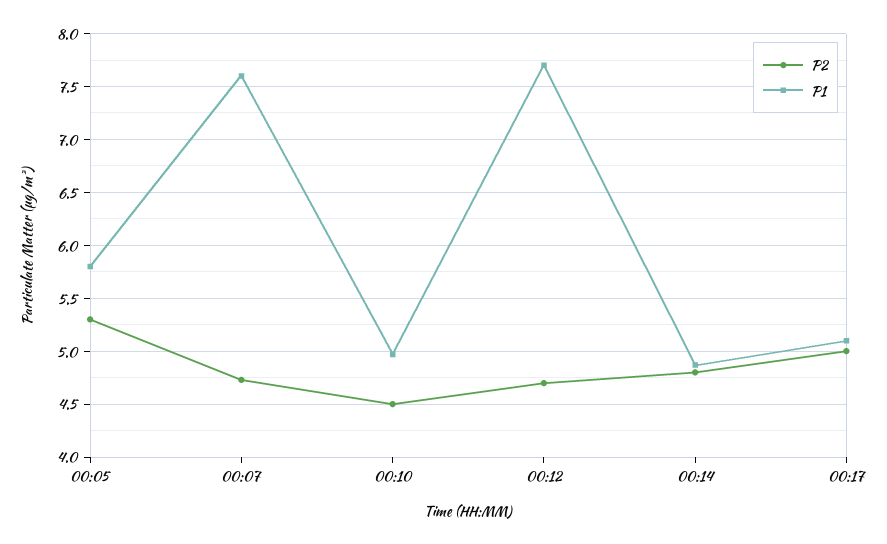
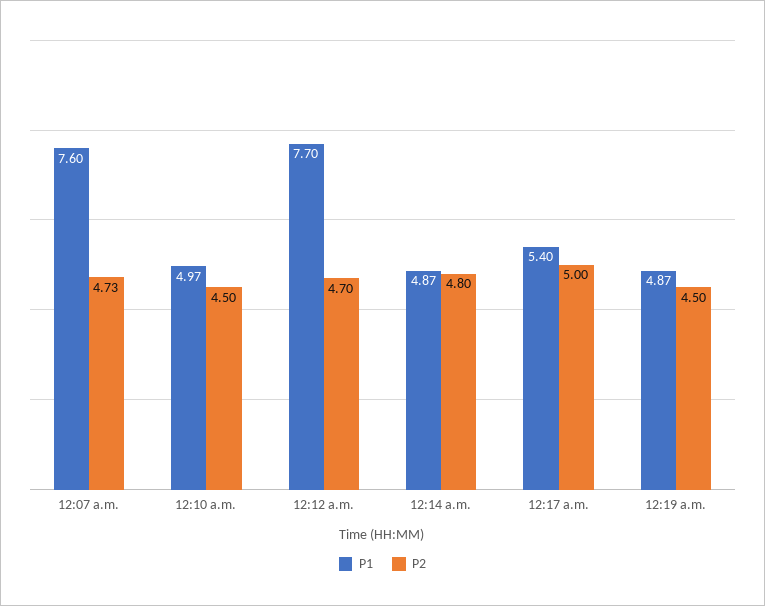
P2, 00:05: 5.3 -> none
P1, 00:05: 5.8 -> none
P1, 00:17: 5.1 -> 5.4
P1, 12:19 a.m.: none -> 4.87
P2, 12:19 a.m.: none -> 4.5

